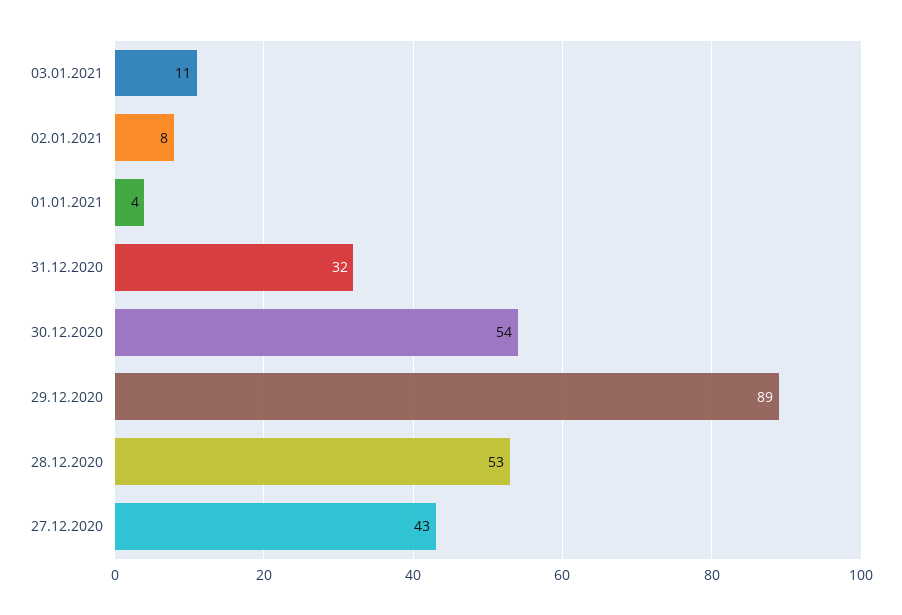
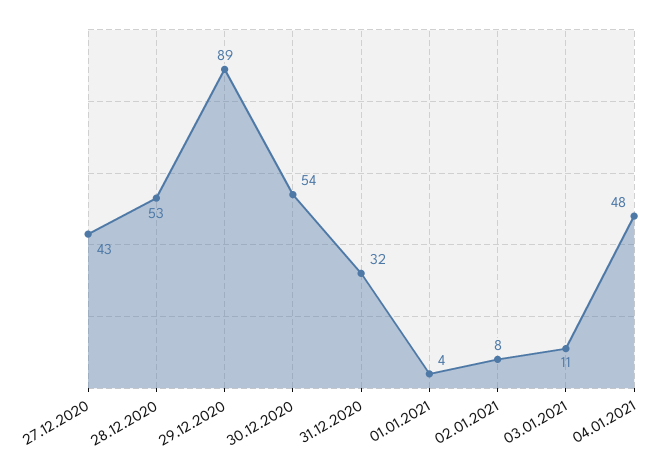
04.01.2021: none -> 48

